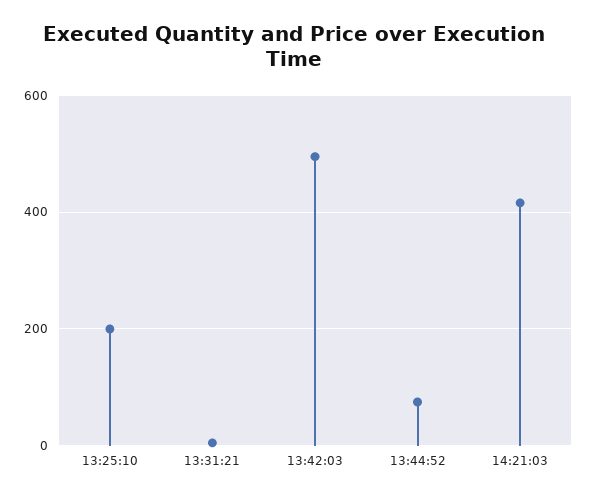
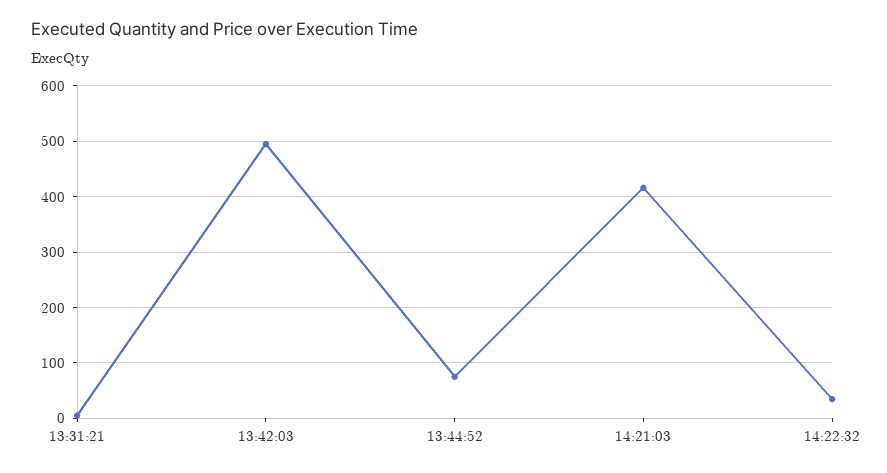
13:25:10: 200 -> none
14:22:32: none -> 40

